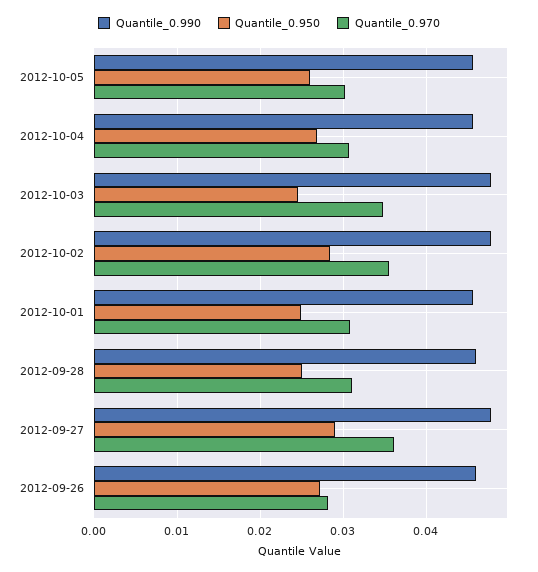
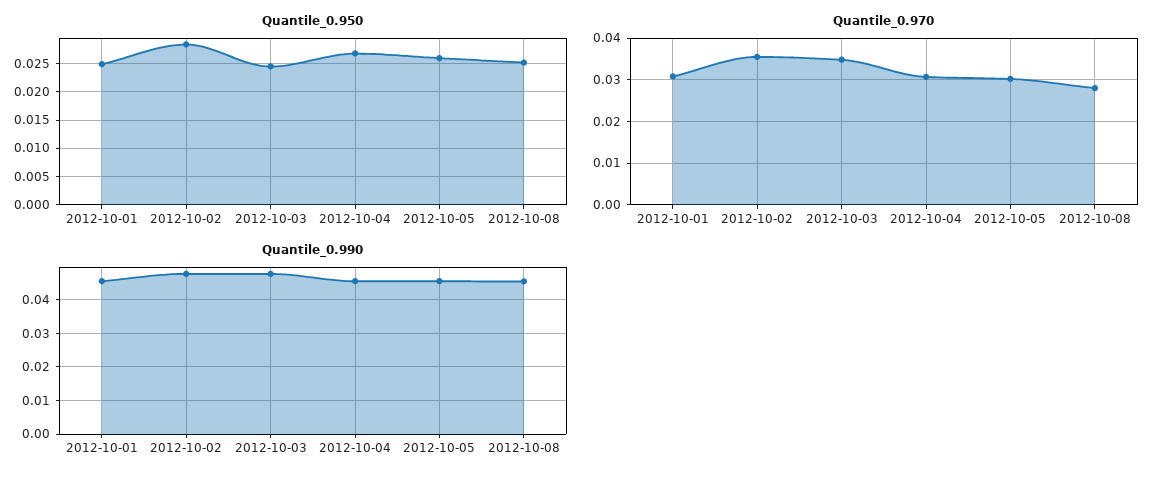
Quantile_0.990, 2012-09-28: 0.046 -> none
Quantile_0.950, 2012-09-28: 0.025 -> none
Quantile_0.970, 2012-09-28: 0.031 -> none
Quantile_0.990, 2012-09-27: 0.048 -> none
Quantile_0.950, 2012-09-27: 0.029 -> none
Quantile_0.970, 2012-09-27: 0.036 -> none
Quantile_0.990, 2012-09-26: 0.046 -> none
Quantile_0.950, 2012-09-26: 0.027 -> none
Quantile_0.970, 2012-09-26: 0.028 -> none
Quantile_0.950, 2012-10-08: none -> 0.025
Quantile_0.970, 2012-10-08: none -> 0.028
Quantile_0.990, 2012-10-08: none -> 0.046

